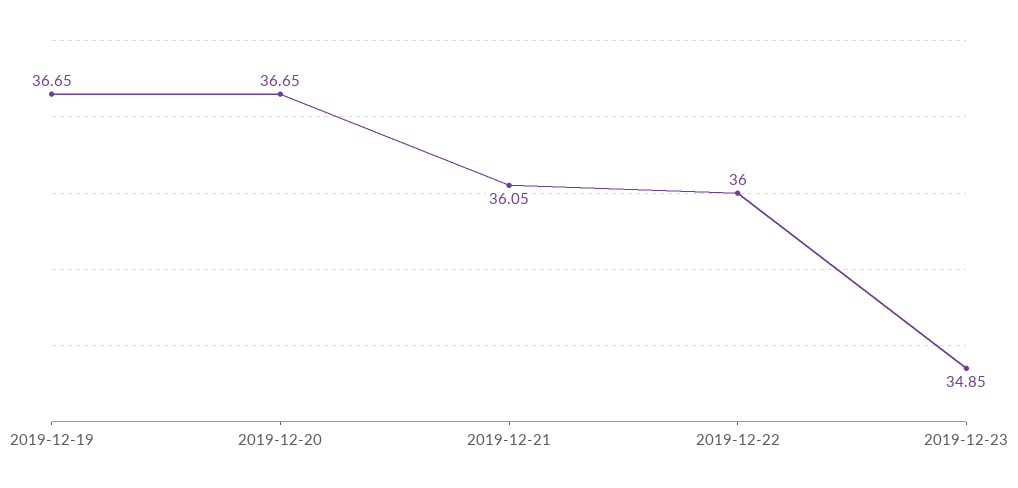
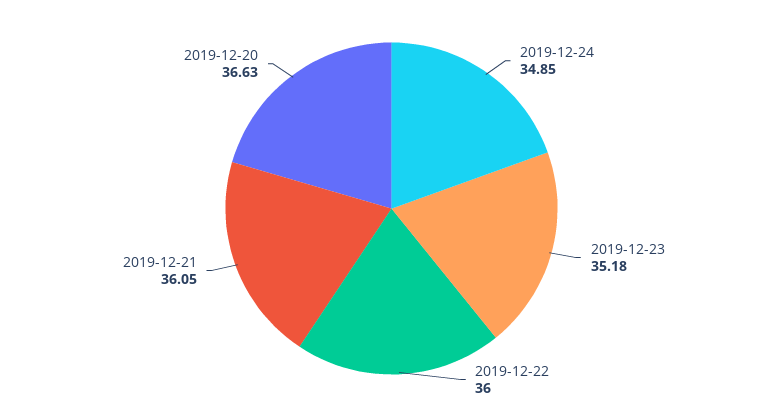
2019-12-19: 36.65 -> none
2019-12-20: 36.65 -> 36.63
2019-12-23: 34.85 -> 35.18
2019-12-24: none -> 34.85

